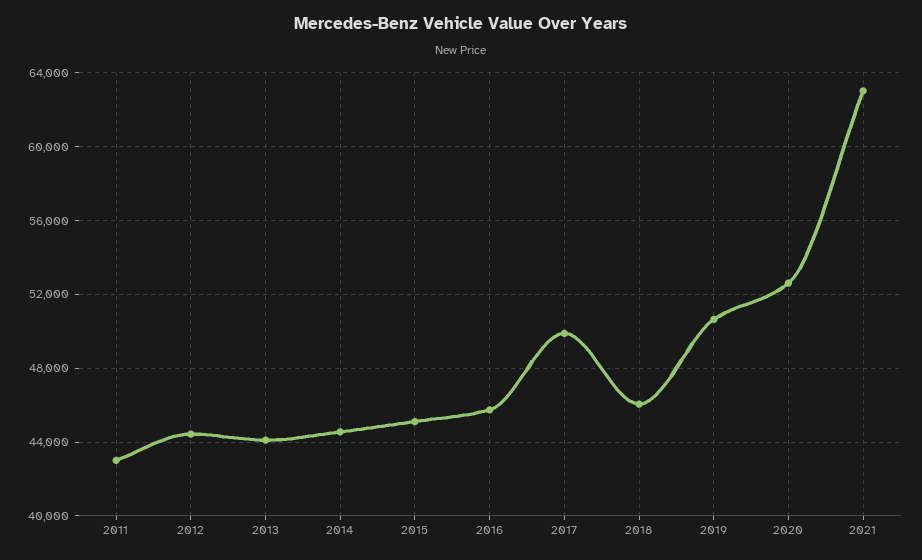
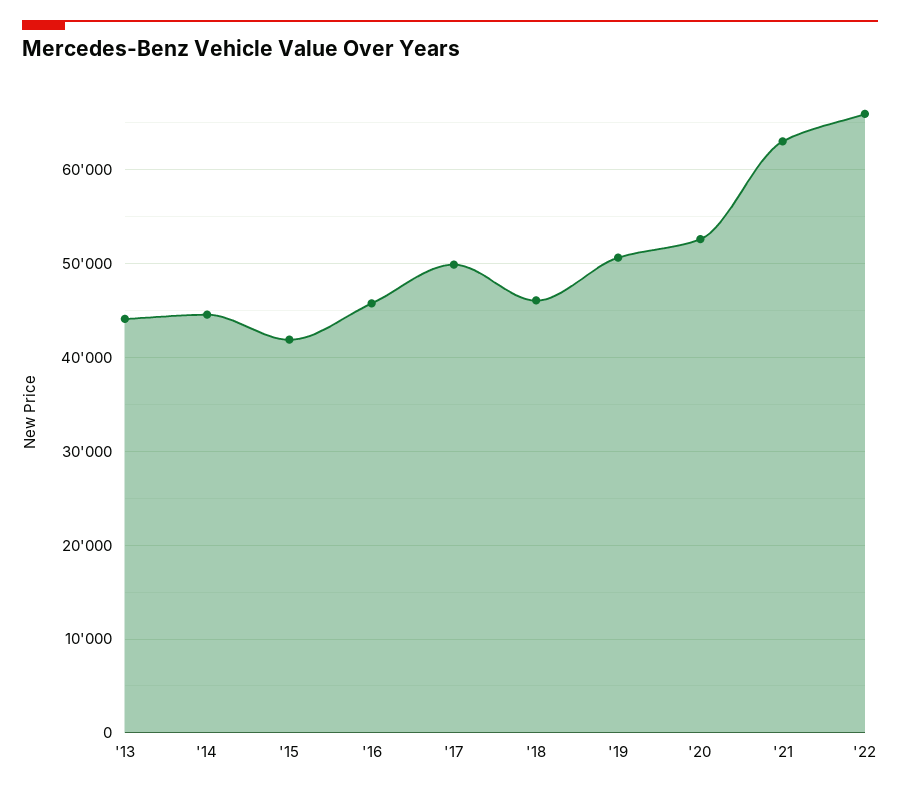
2011: 43000 -> none
2012: 44500 -> none
2015: 45000 -> 42000
'22: none -> 66000

